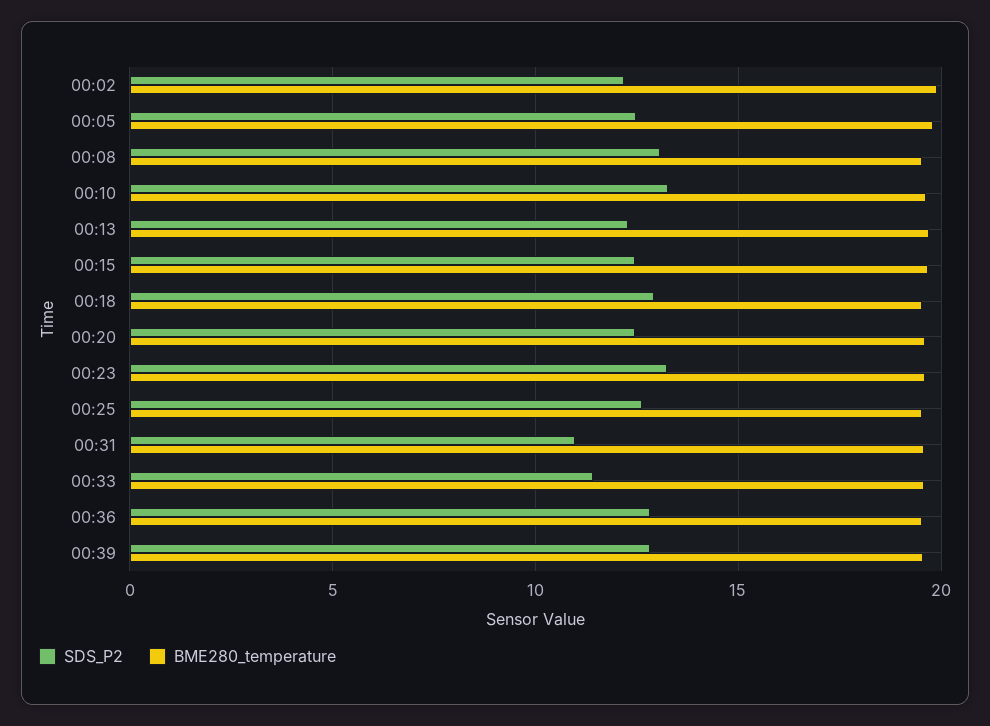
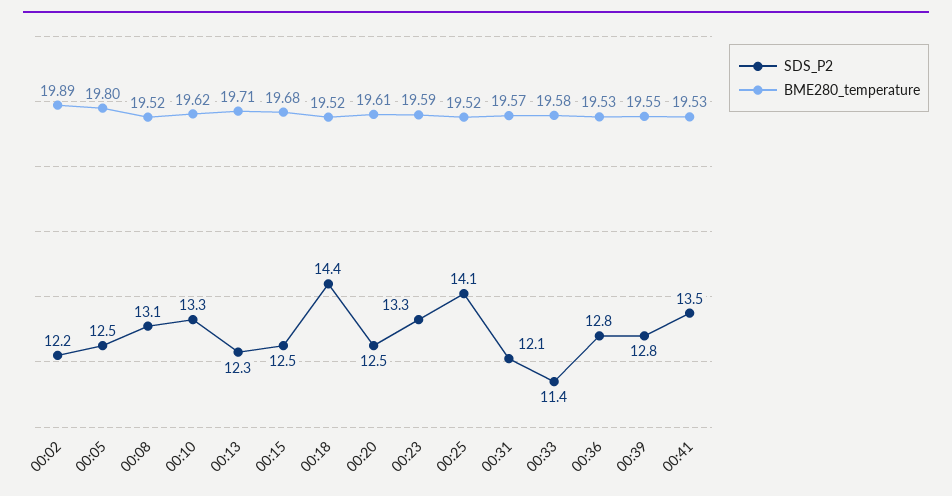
SDS_P2, 00:18: 13 -> 14.4
SDS_P2, 00:25: 12.5 -> 14.1
SDS_P2, 00:31: 11 -> 12.1
SDS_P2, 00:41: none -> 13.5
BME280_temperature, 00:41: none -> 19.53

